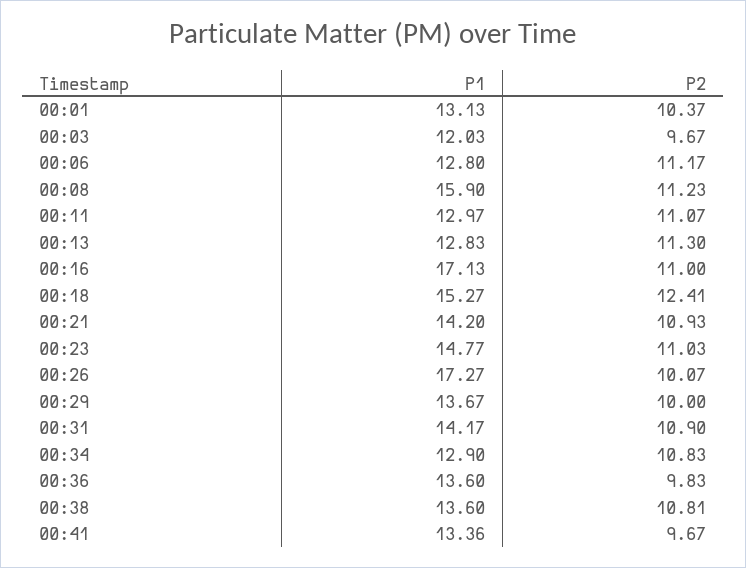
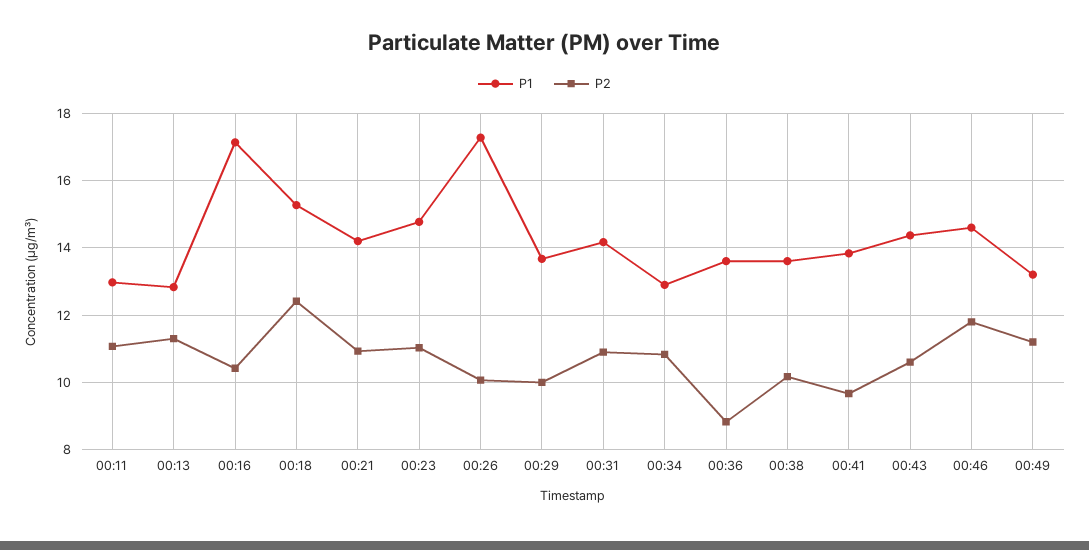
P1, 00:01: 13.13 -> none
P2, 00:01: 10.37 -> none
P1, 00:03: 12.03 -> none
P2, 00:03: 9.67 -> none
P1, 00:06: 12.8 -> none
P2, 00:06: 11.17 -> none
P1, 00:08: 15.9 -> none
P2, 00:08: 11.23 -> none
P2, 00:16: 11 -> 10.4
P2, 00:36: 9.83 -> 8.8
P2, 00:38: 10.81 -> 10.2
P1, 00:41: 13.36 -> 13.8
P1, 00:43: none -> 14.4
P2, 00:43: none -> 10.6
P1, 00:46: none -> 14.6
P2, 00:46: none -> 11.8
P1, 00:49: none -> 13.2
P2, 00:49: none -> 11.2

